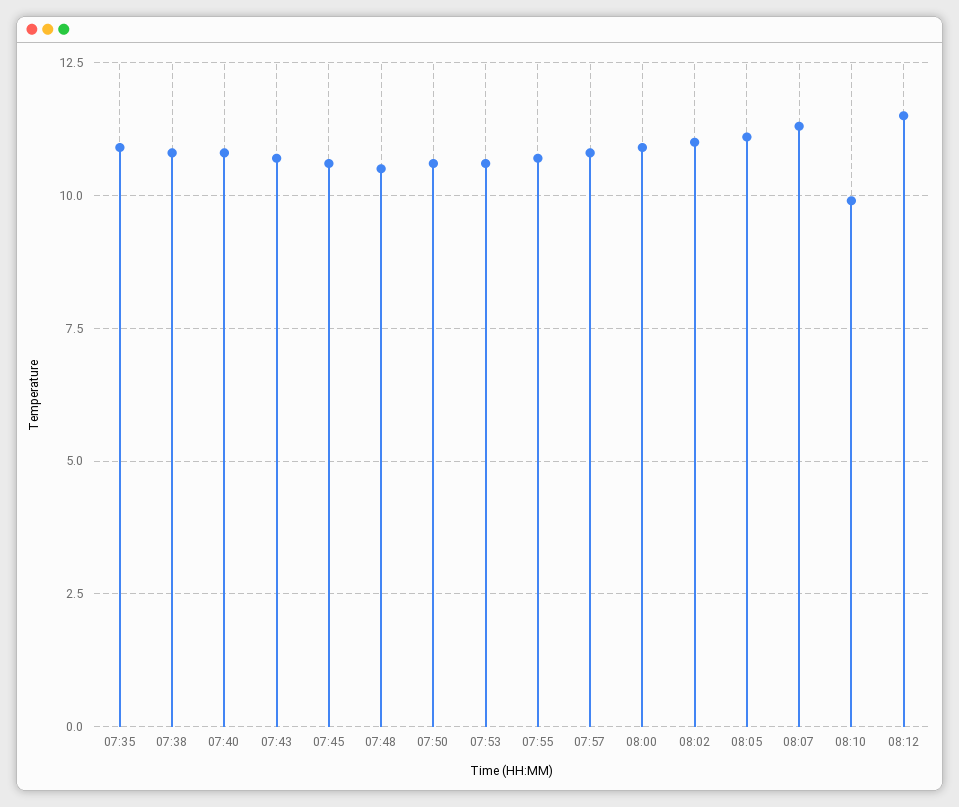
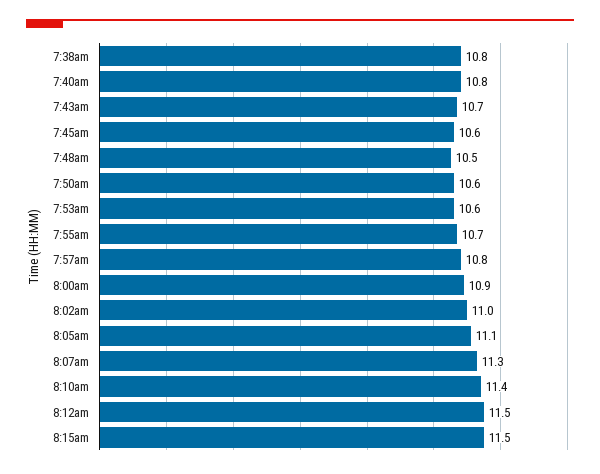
07:35: 11 -> none
08:10: 10 -> 11.4
8:15am: none -> 11.5

